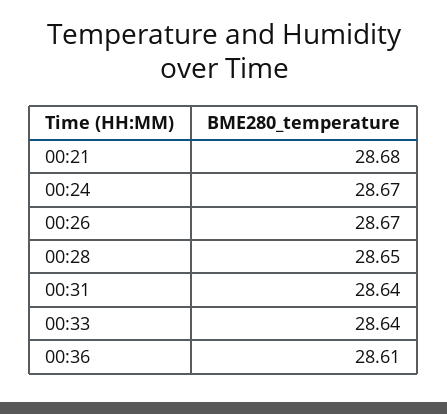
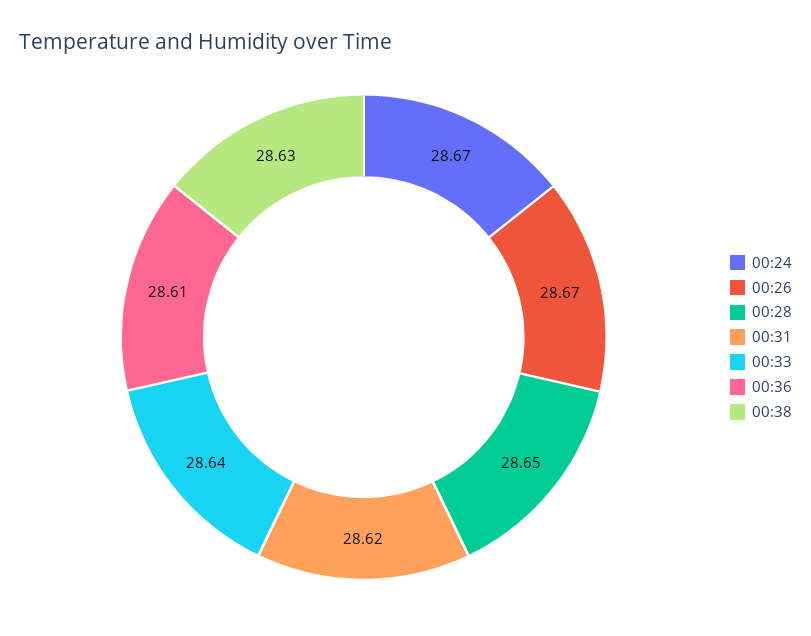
00:21: 28.68 -> none
00:31: 28.64 -> 28.62
00:38: none -> 28.63

